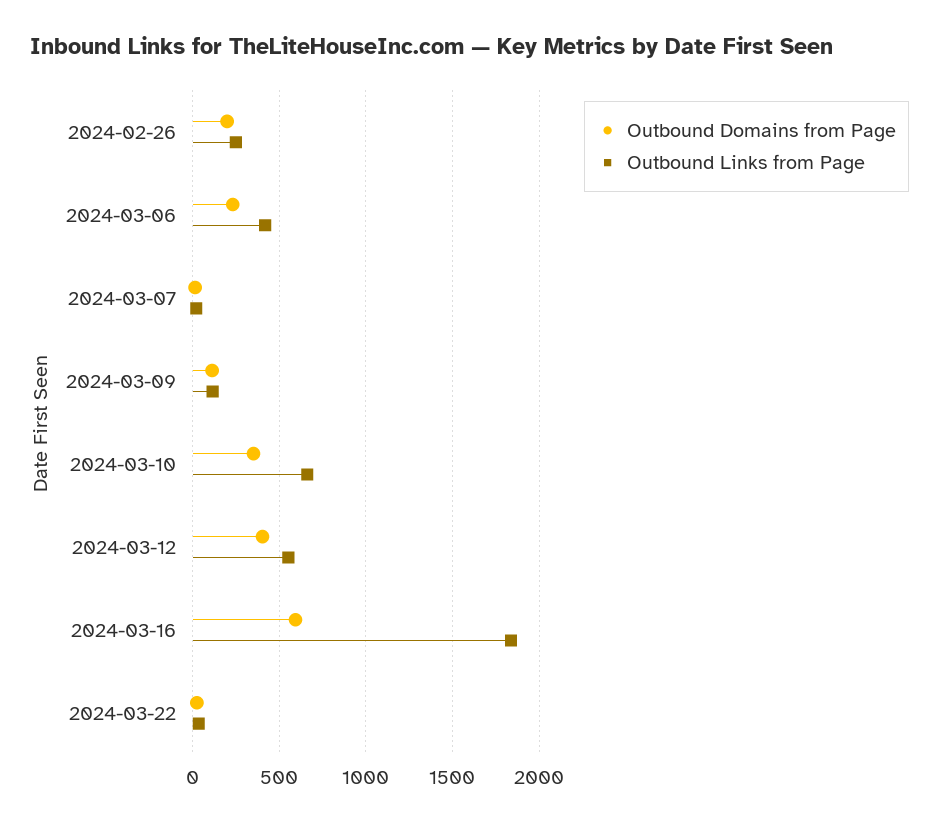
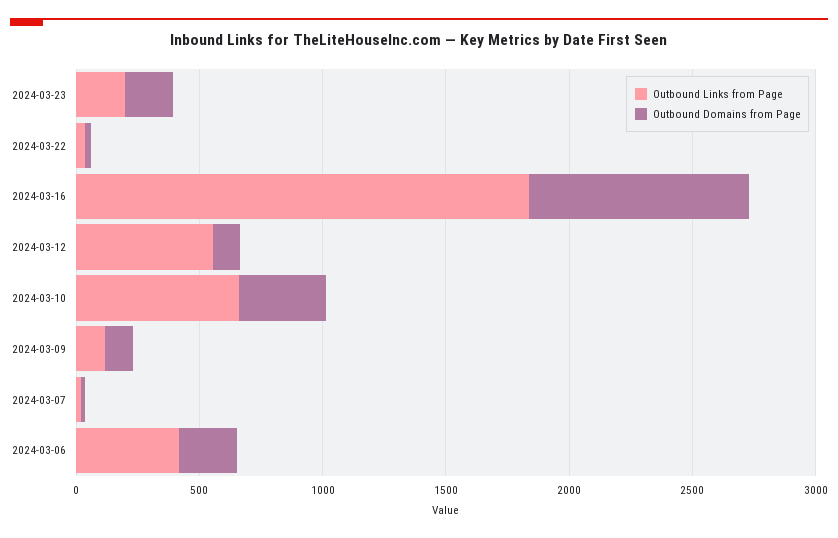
Outbound Domains from Page, 2024-02-26: 200 -> none
Outbound Links from Page, 2024-02-26: 250 -> none
Outbound Domains from Page, 2024-03-12: 400 -> 100
Outbound Domains from Page, 2024-03-16: 600 -> 900
Outbound Links from Page, 2024-03-23: none -> 200
Outbound Domains from Page, 2024-03-23: none -> 200

